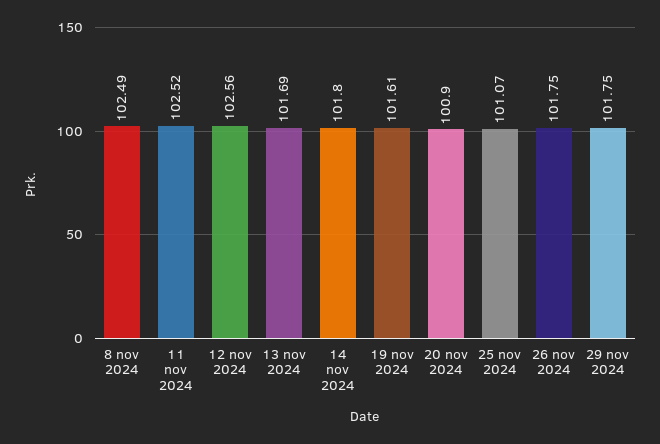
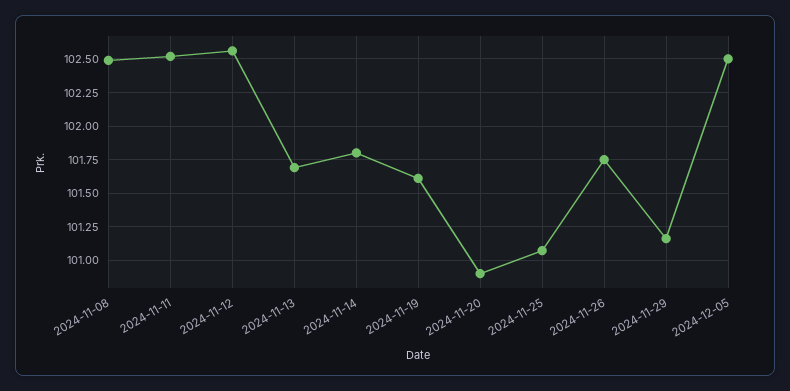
29 nov 2024: 101.75 -> 101.15
2024-12-05: none -> 102.5

